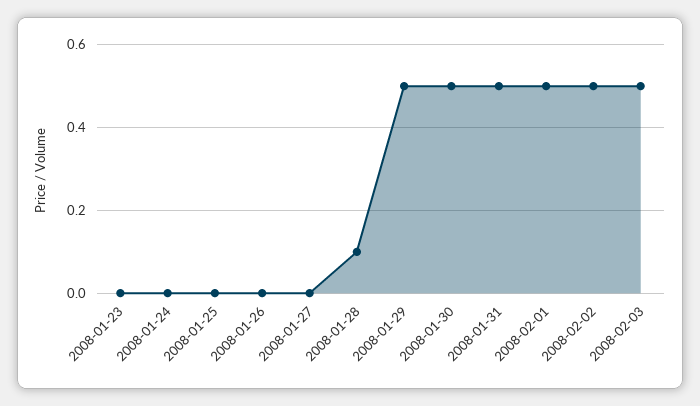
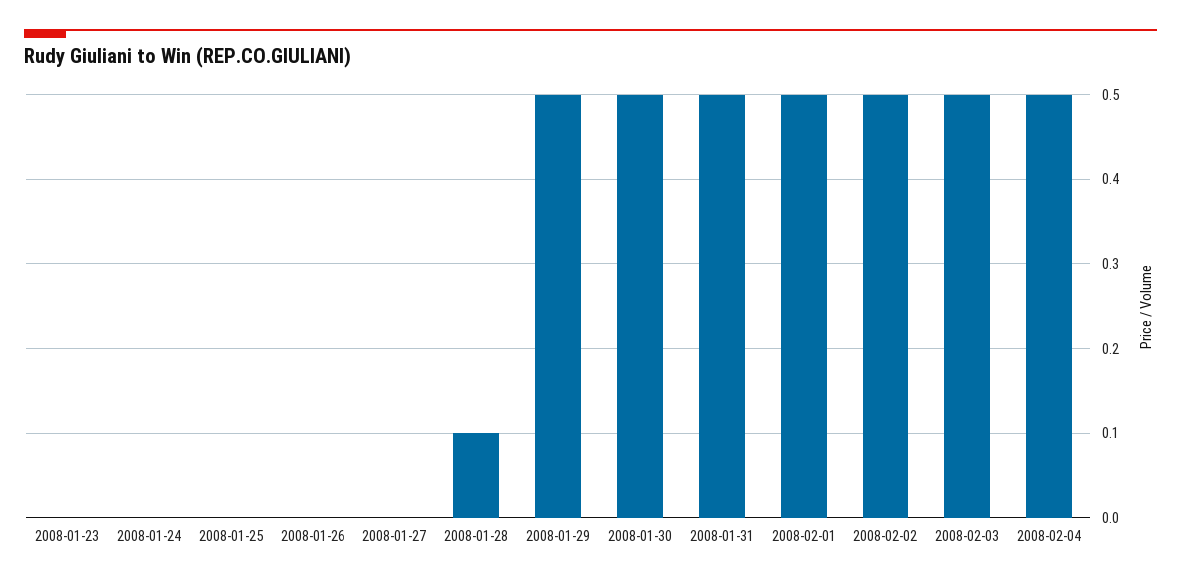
2008-02-04: none -> 0.5

